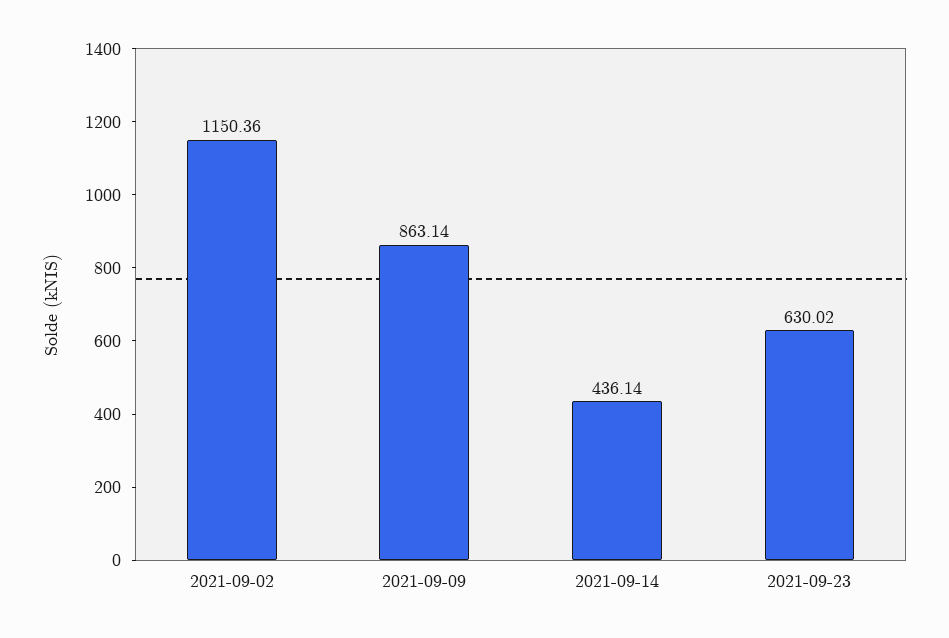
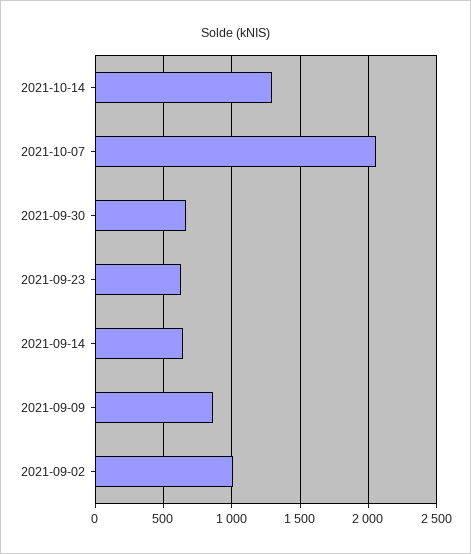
2021-09-02: 1150.36 -> 1000
2021-09-14: 436.14 -> 650
2021-10-14: none -> 1300
2021-10-07: none -> 2050
2021-09-30: none -> 650

